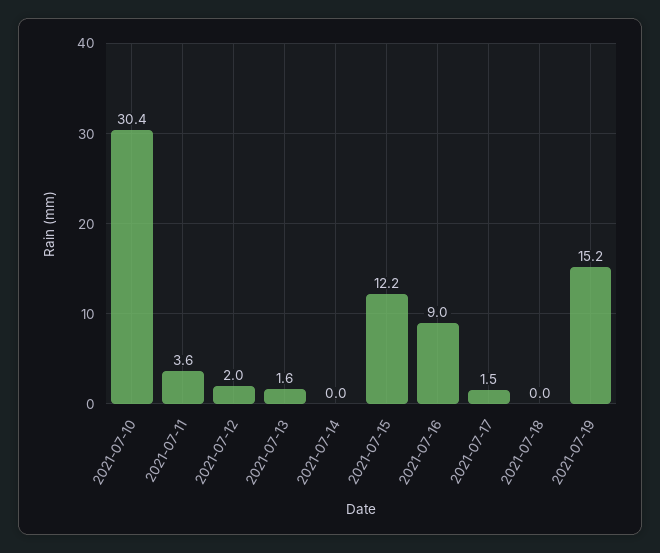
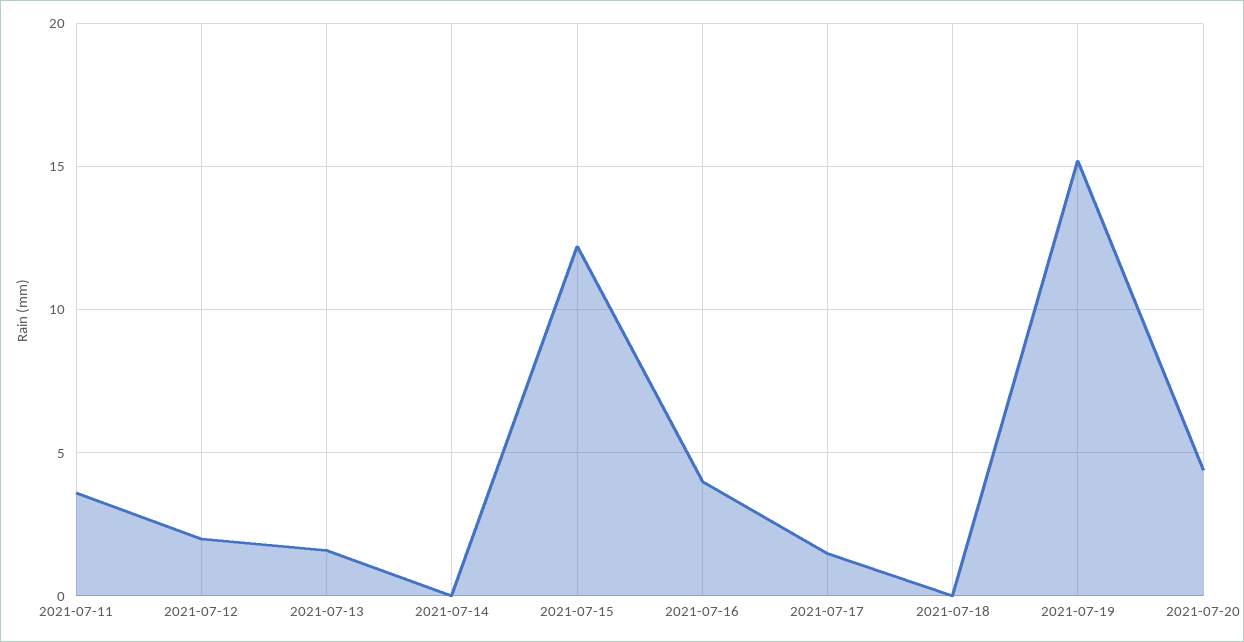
2021-07-10: 30.4 -> none
2021-07-16: 9 -> 4
2021-07-20: none -> 4.5

